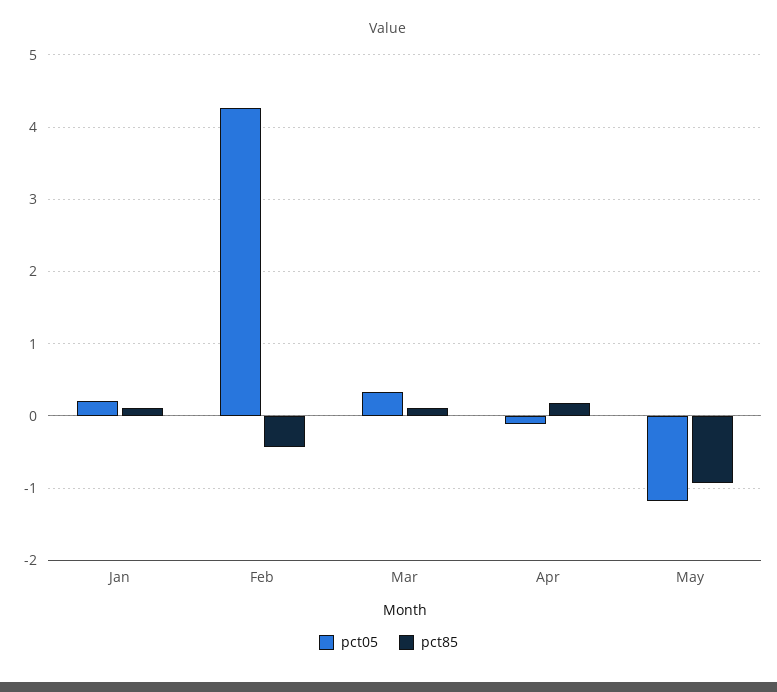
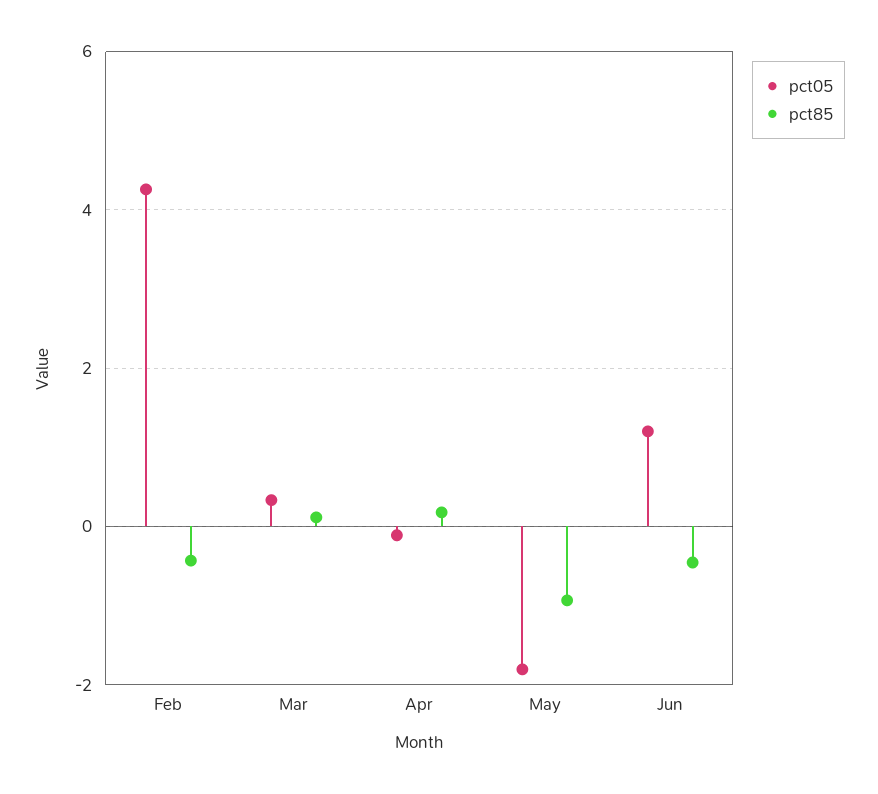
pct05, Jan: 0.2 -> none
pct85, Jan: 0.1 -> none
pct05, May: -1.2 -> -1.8
pct05, Jun: none -> 1.2
pct85, Jun: none -> -0.4

